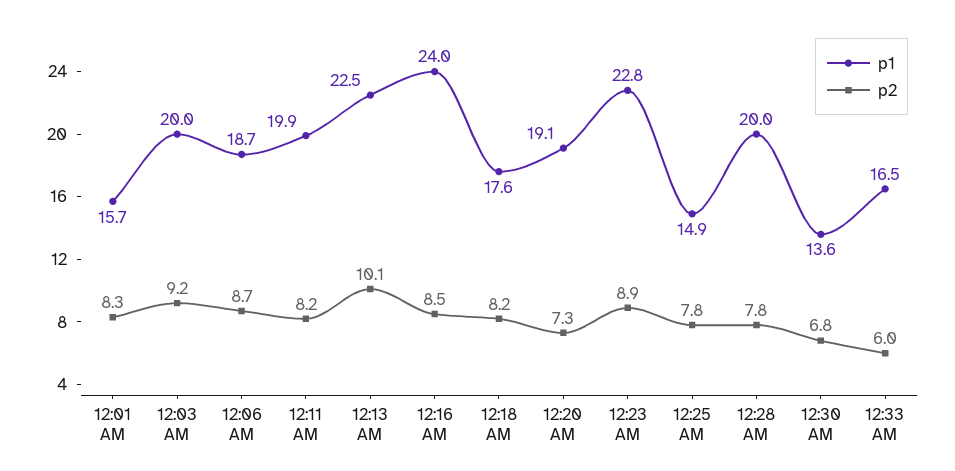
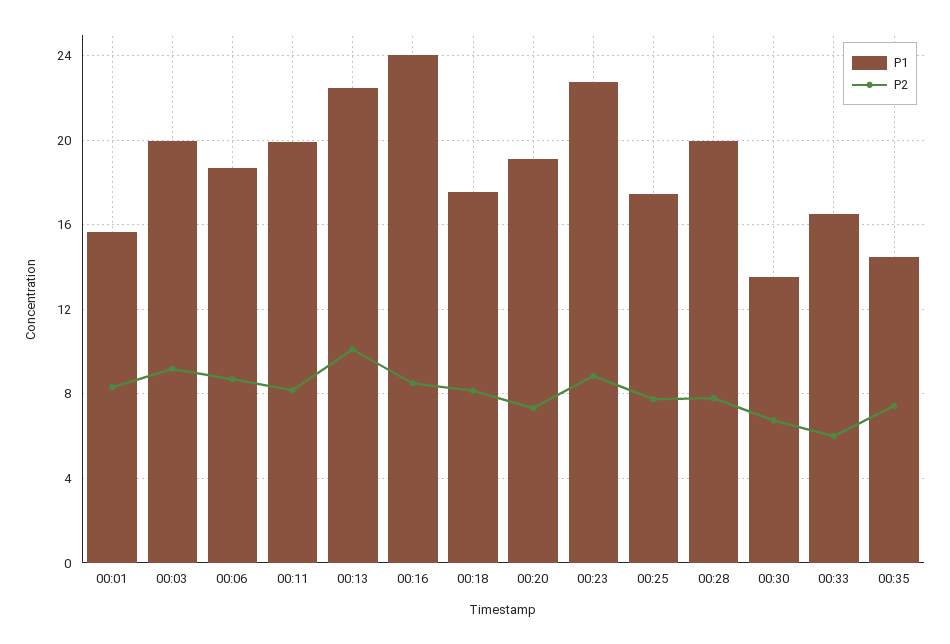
p1, 12:25 AM: 14.9 -> 17.5
p1, 00:35: none -> 14.5
p2, 00:35: none -> 7.5

